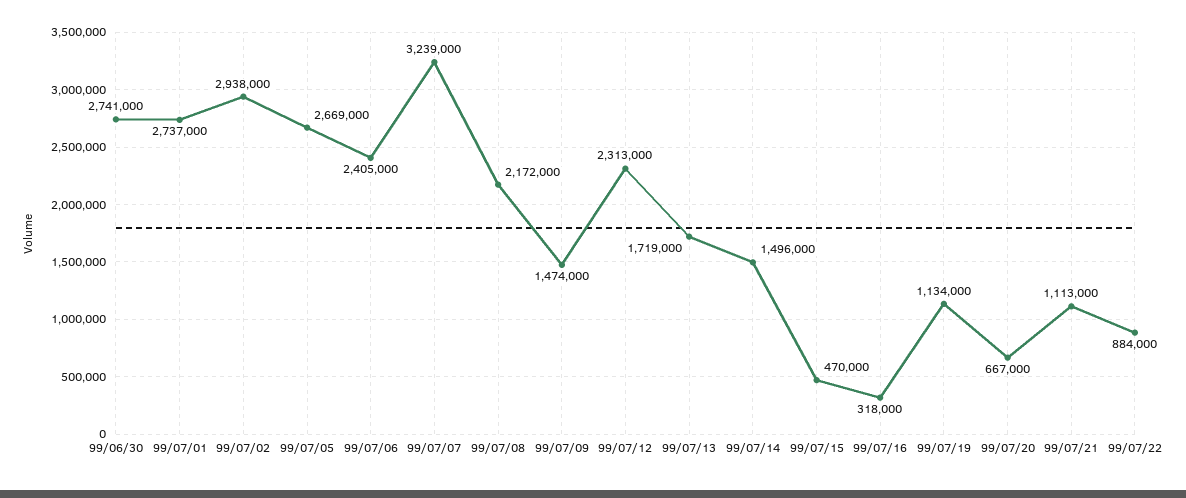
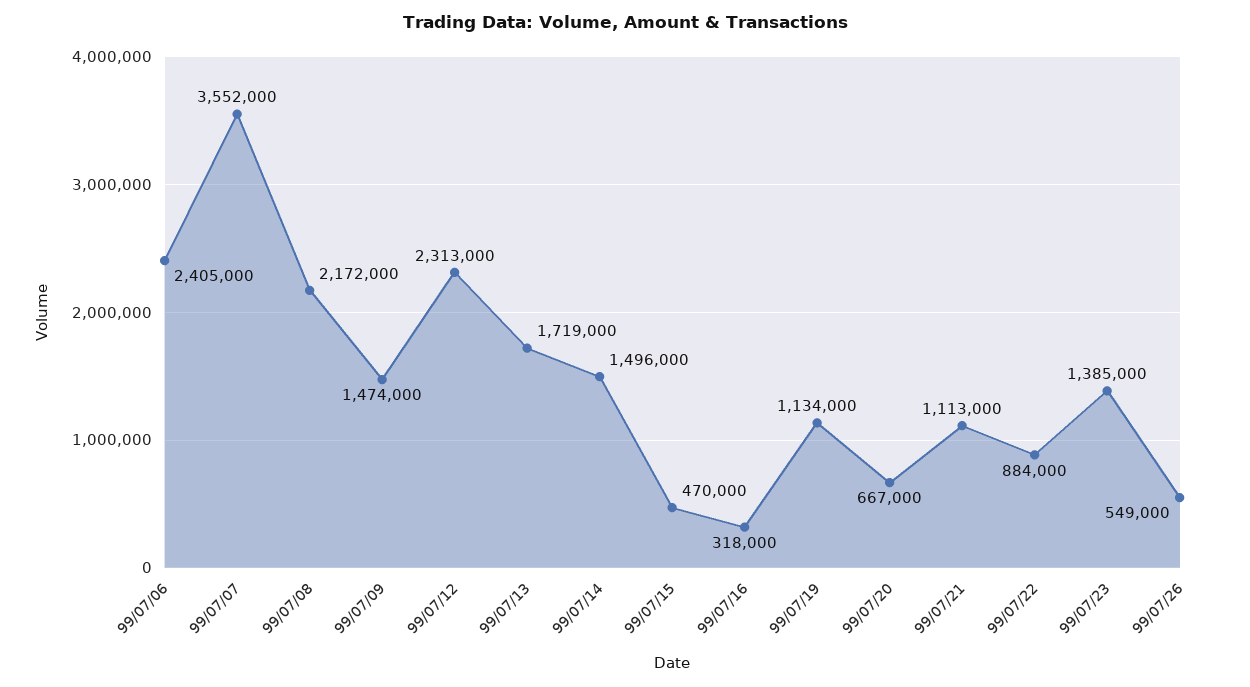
99/06/30: 2741000 -> none
99/07/01: 2737000 -> none
99/07/02: 2938000 -> none
99/07/05: 2669000 -> none
99/07/07: 3239000 -> 3552000
99/07/23: none -> 1385000
99/07/26: none -> 549000

